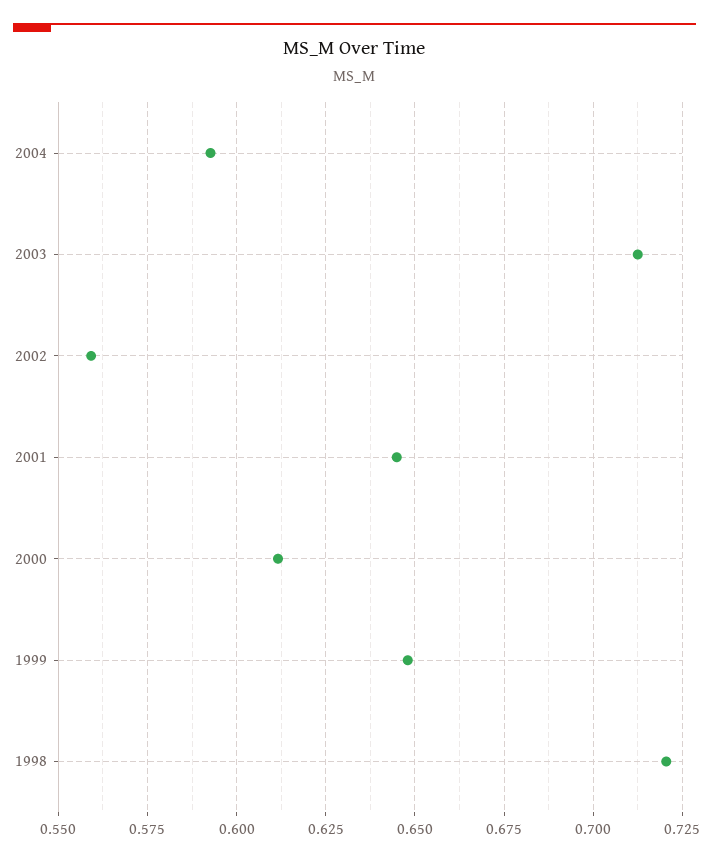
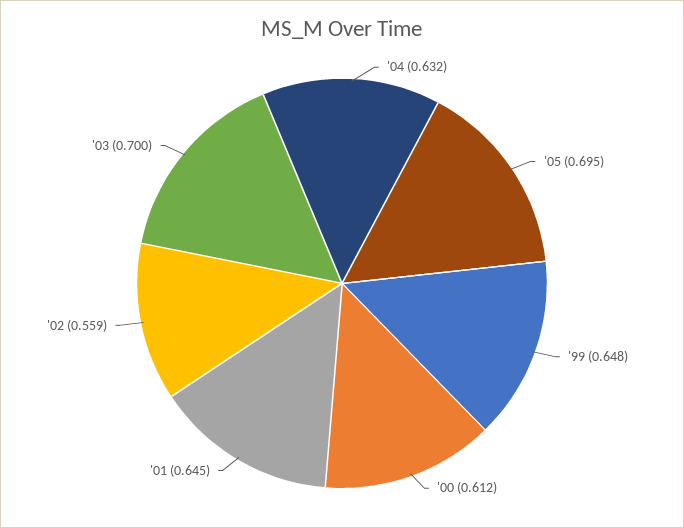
2004: 0.5925 -> 0.632
2003: 0.7125 -> 0.7
1998: 0.72 -> none
'05: none -> 0.695

